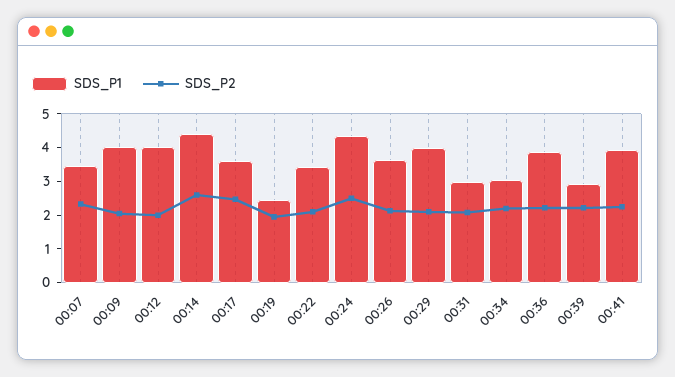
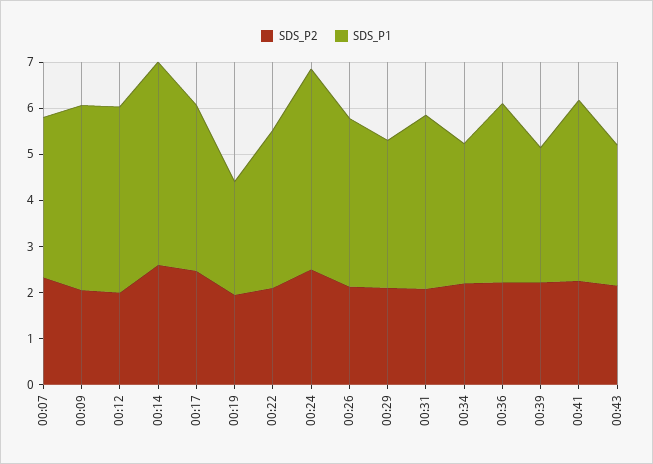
SDS_P1, 00:29: 4 -> 3.2
SDS_P1, 00:31: 3 -> 3.8
SDS_P2, 00:43: none -> 2.2
SDS_P1, 00:43: none -> 3

